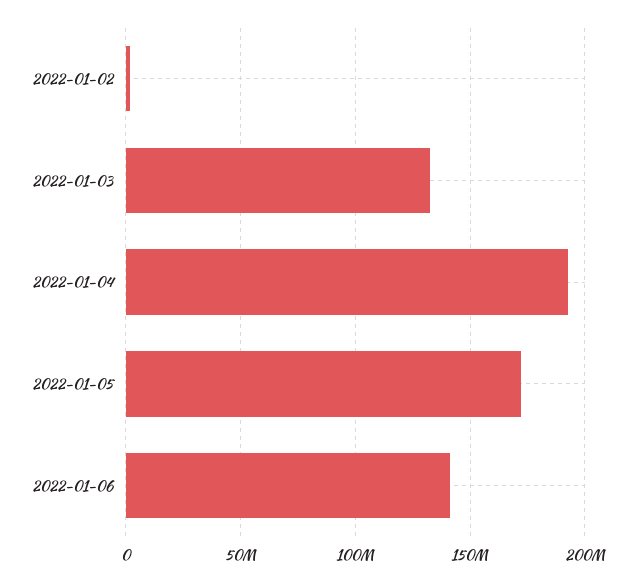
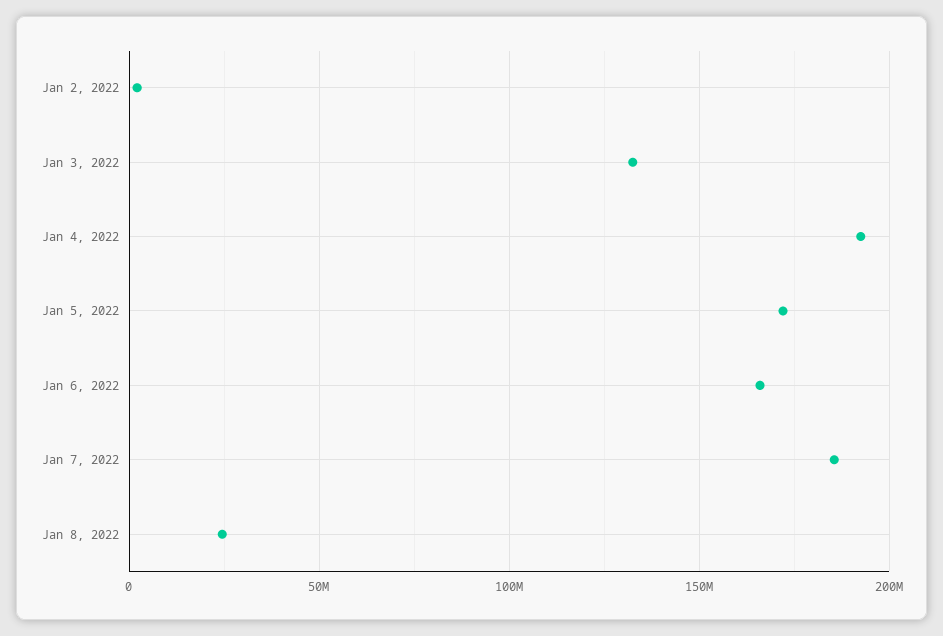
2022-01-06: 140000000 -> 165000000
Jan 7, 2022: none -> 185000000
Jan 8, 2022: none -> 25000000

